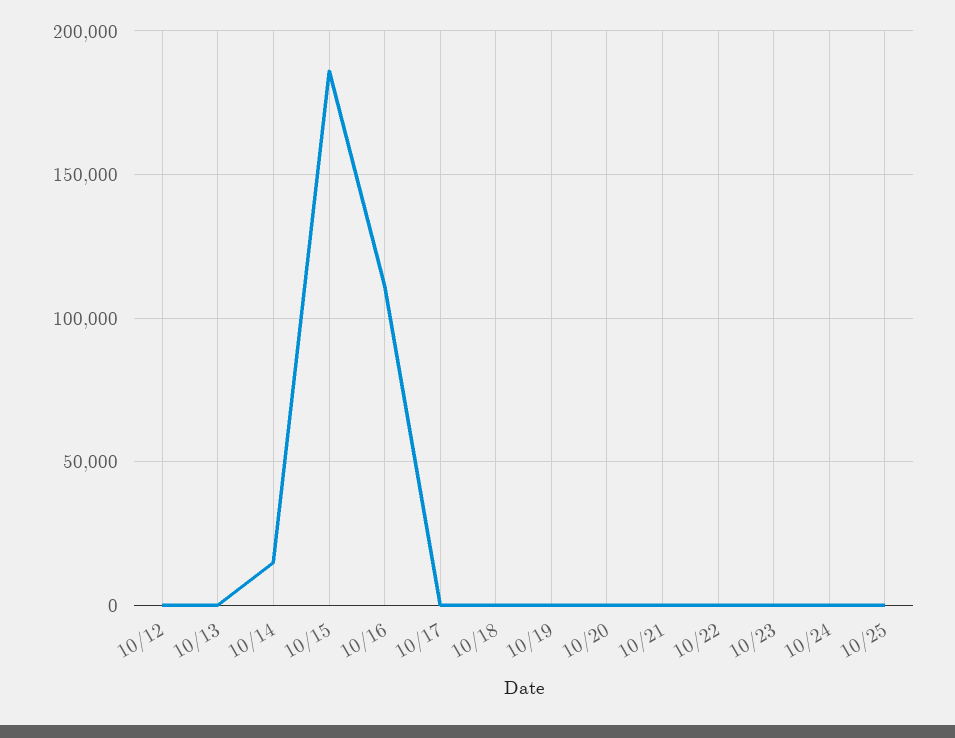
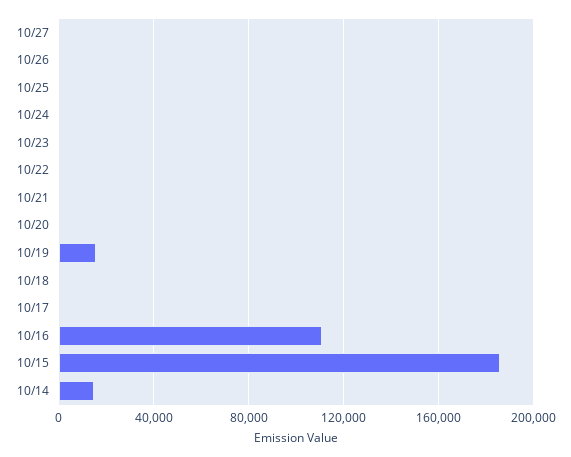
10/12: 0 -> none
10/13: 0 -> none
10/19: 0 -> 15000
10/27: none -> 0
10/26: none -> 0

